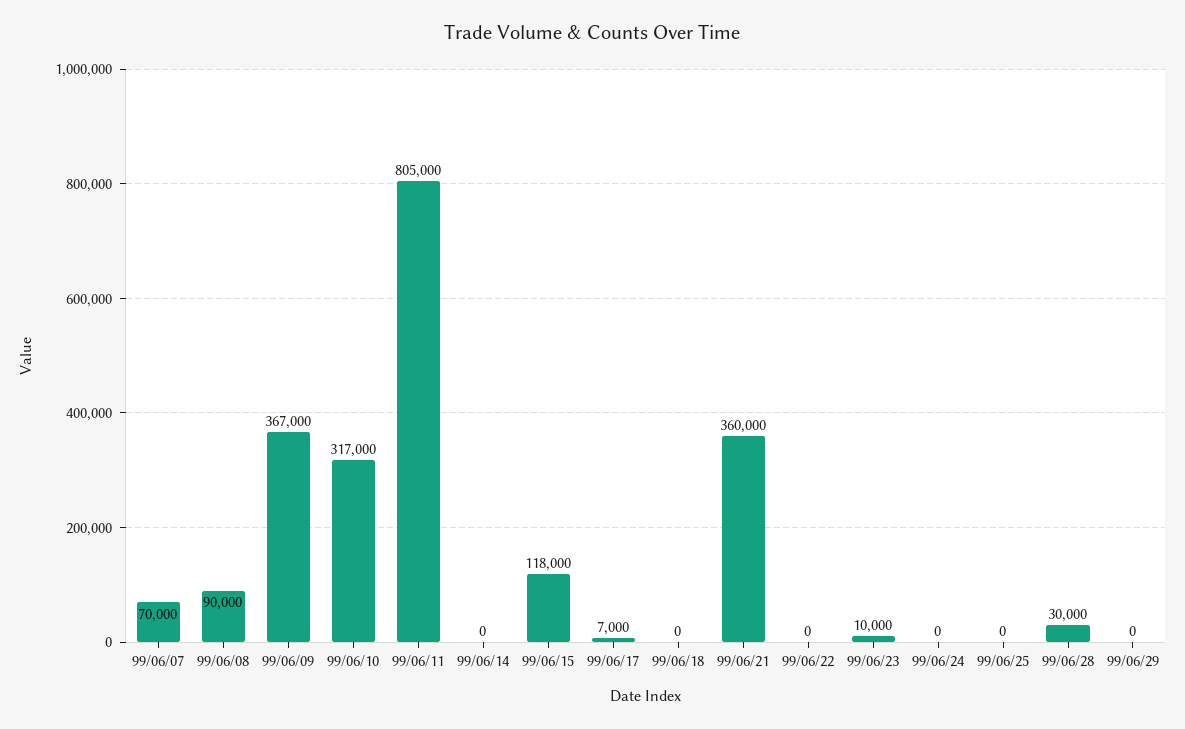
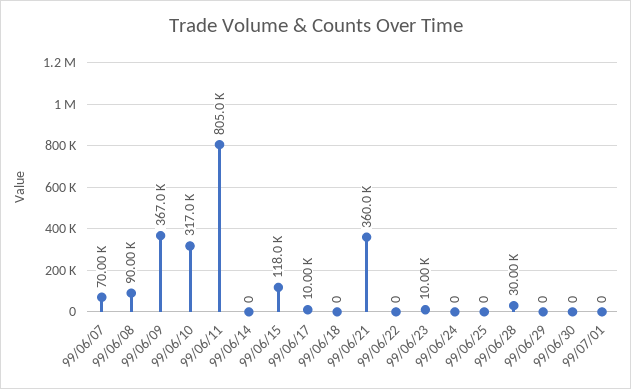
99/06/17: 7000 -> 10000
99/06/30: none -> 0
99/07/01: none -> 0

